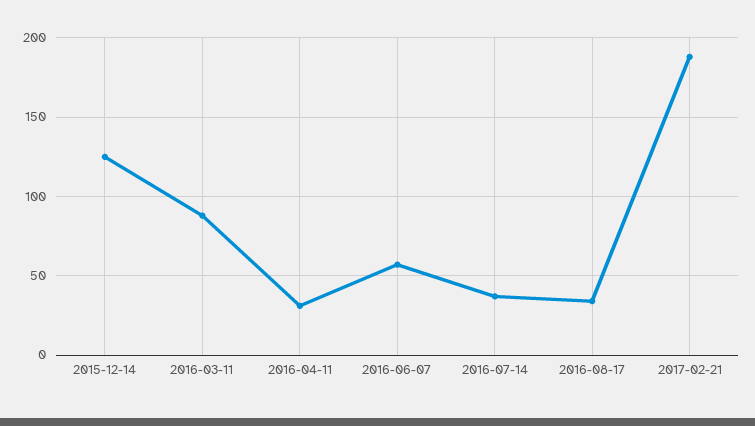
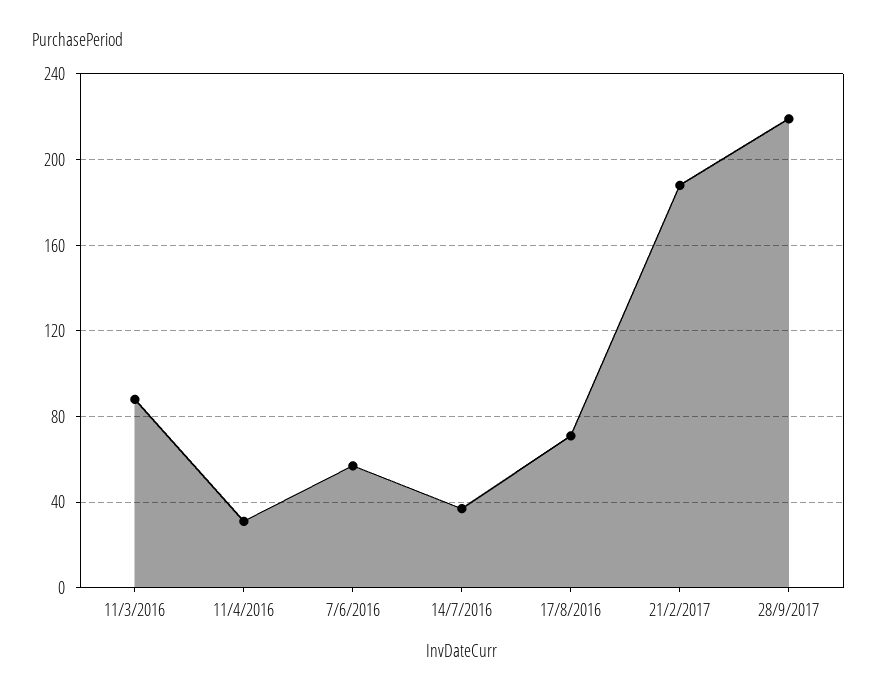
2015-12-14: 125 -> none
2016-08-17: 35 -> 70
28/9/2017: none -> 220

